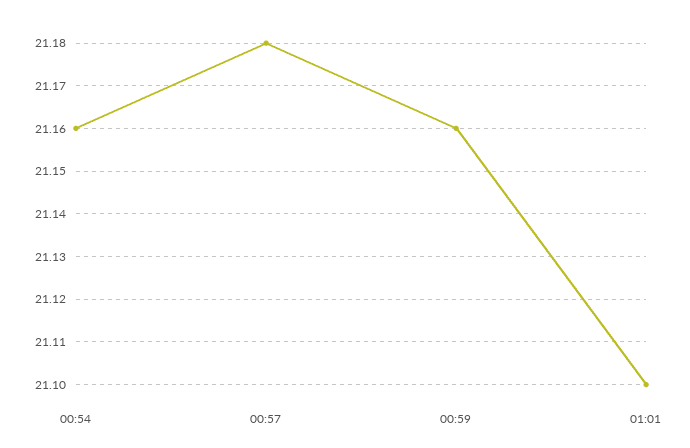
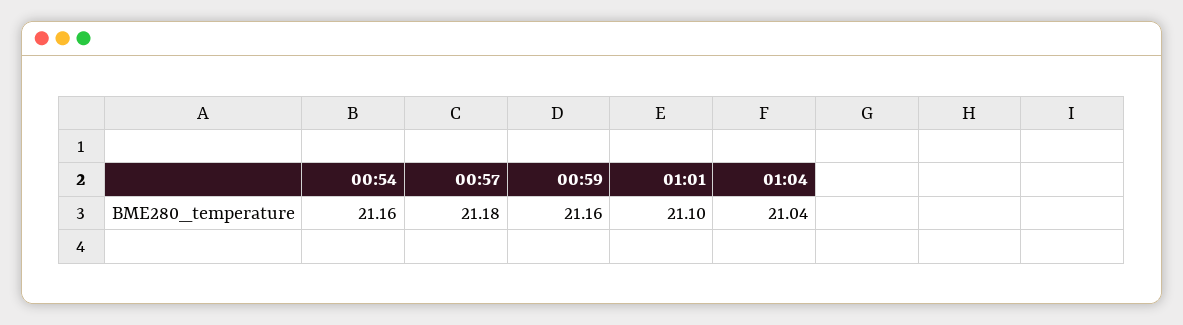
01:04: none -> 21.04

